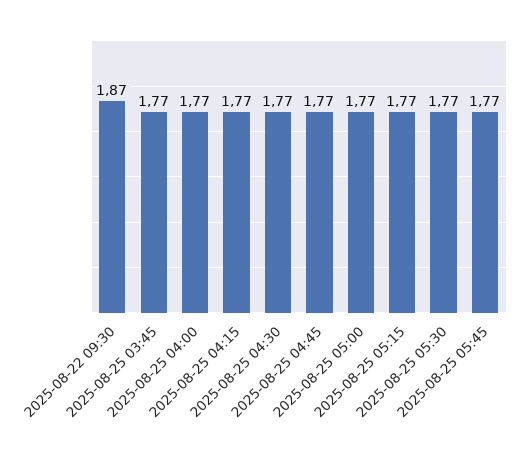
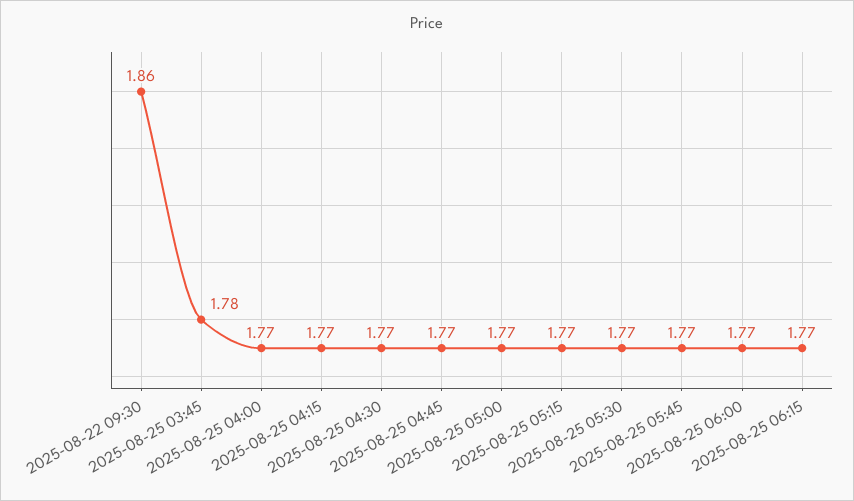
2025-08-22 09:30: 1.87 -> 1.86
2025-08-25 03:45: 1.77 -> 1.78
2025-08-25 06:00: none -> 1.77
2025-08-25 06:15: none -> 1.77

